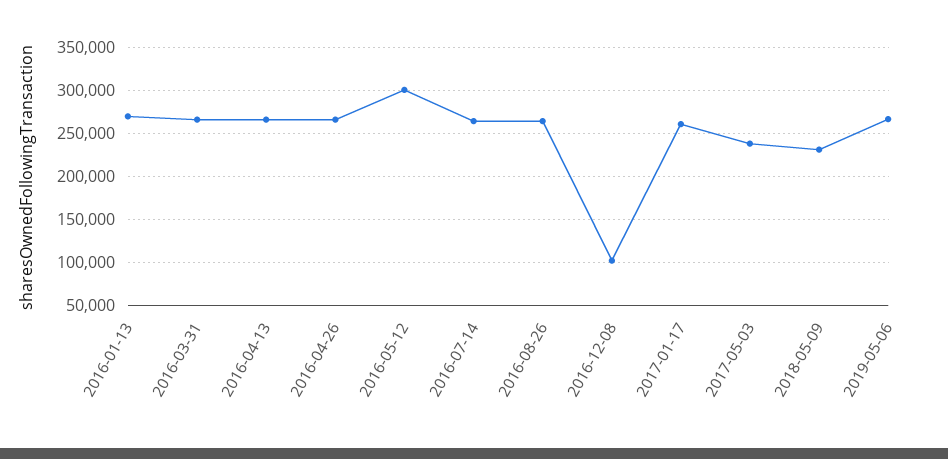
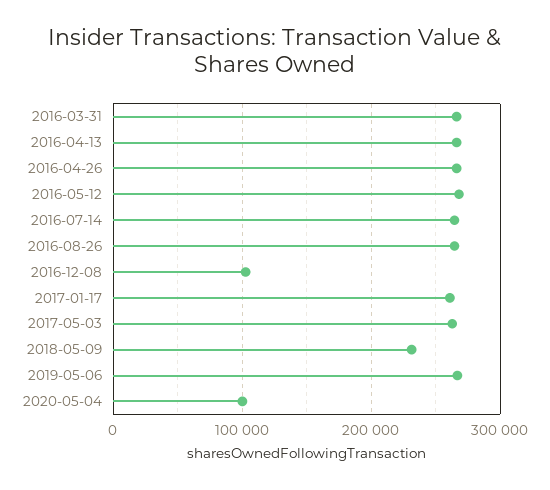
2016-01-13: 270000 -> none
2016-05-12: 300000 -> 270000
2017-05-03: 240000 -> 260000
2020-05-04: none -> 100000

